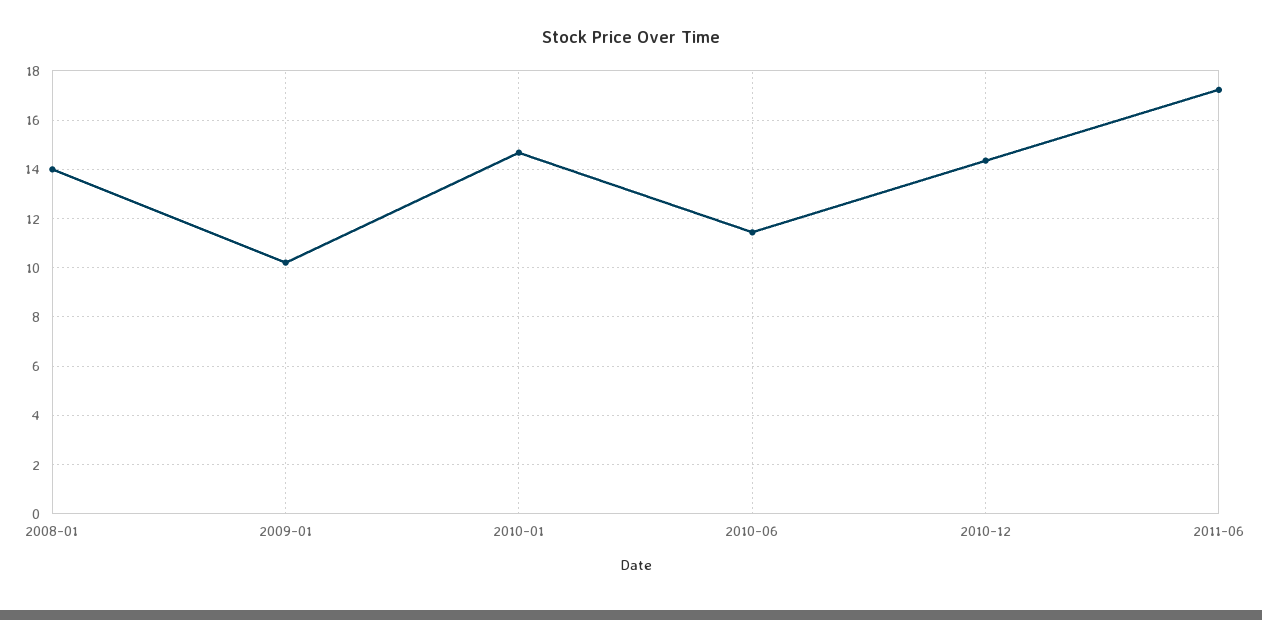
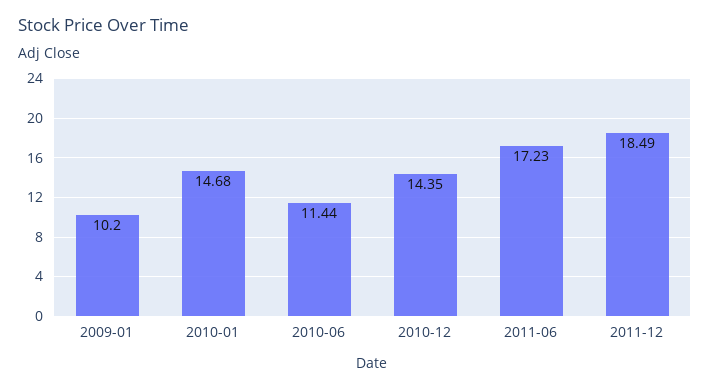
2008-01: 14 -> none
2011-12: none -> 18.49

